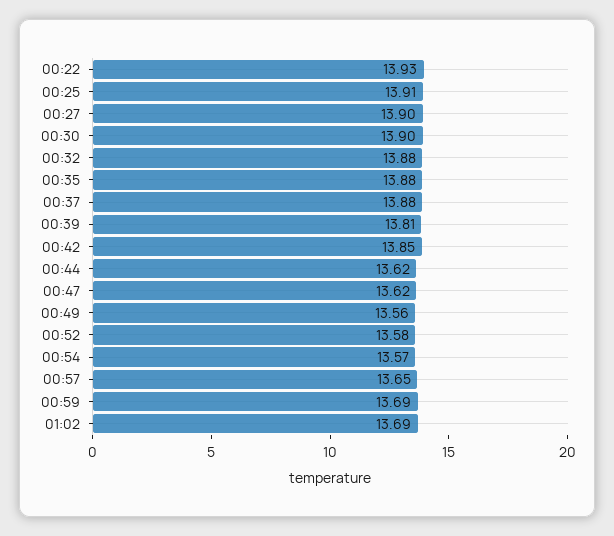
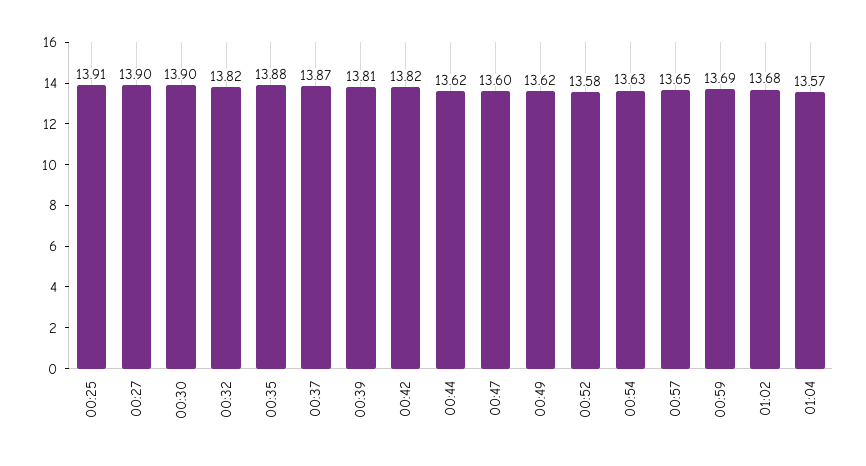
00:22: 13.93 -> none
00:32: 13.88 -> 13.82
00:37: 13.88 -> 13.87
00:42: 13.85 -> 13.82
00:47: 13.62 -> 13.6
00:49: 13.56 -> 13.62
00:54: 13.57 -> 13.63
01:02: 13.69 -> 13.68
01:04: none -> 13.57

